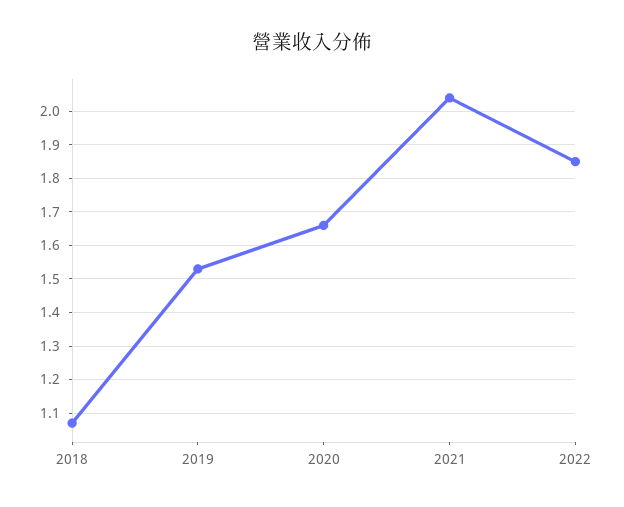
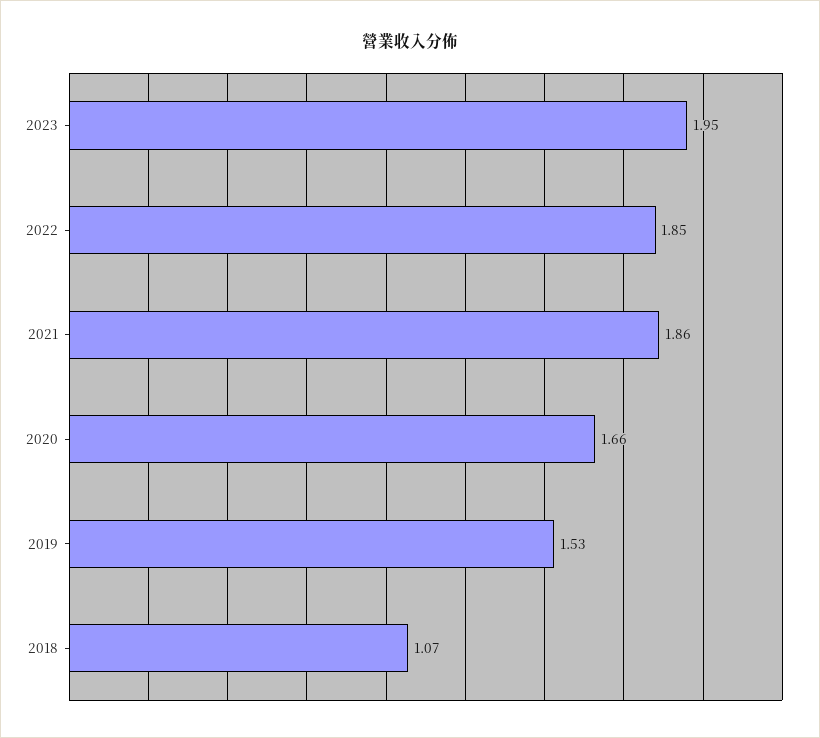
2021: 2.05 -> 1.86
2023: none -> 1.95

